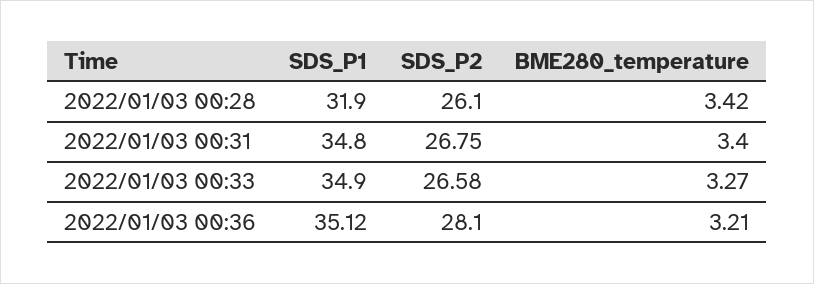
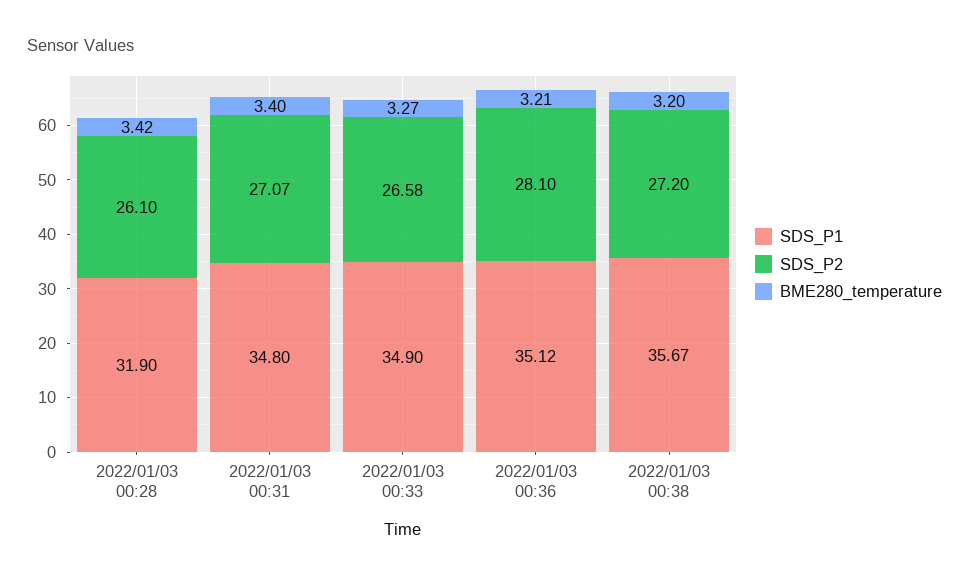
SDS_P2, 2022/01/03 00:31: 26.75 -> 27.07
SDS_P1, 2022/01/03 00:38: none -> 35.67
SDS_P2, 2022/01/03 00:38: none -> 27.2
BME280_temperature, 2022/01/03 00:38: none -> 3.2

